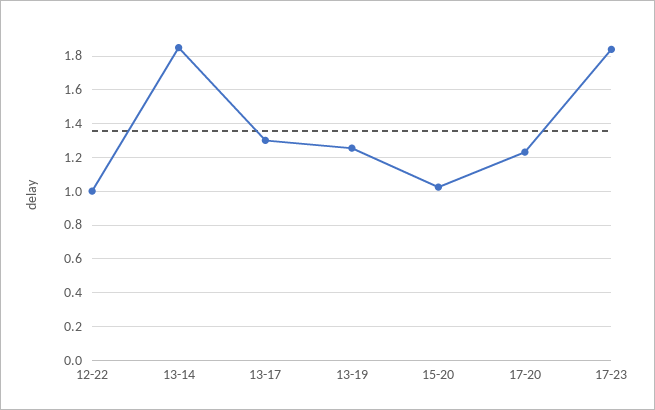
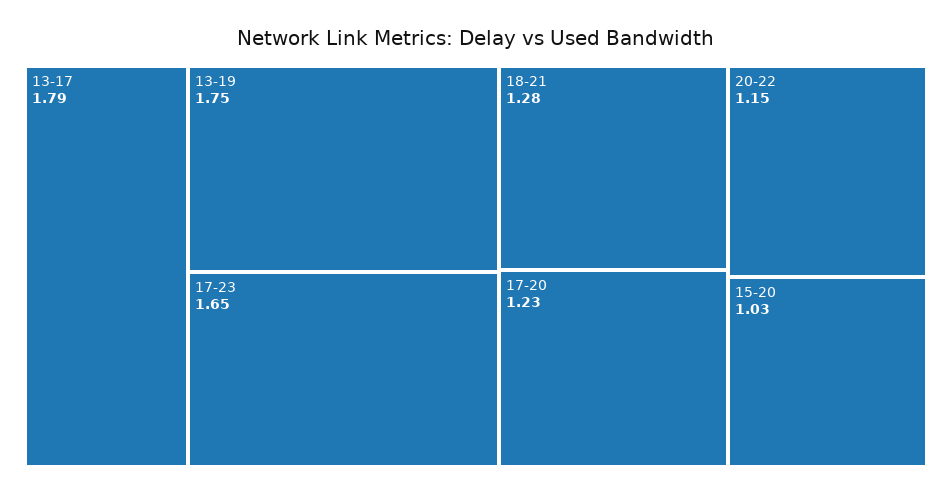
12-22: 1 -> none
13-14: 1.85 -> none
13-17: 1.3 -> 1.79
13-19: 1.25 -> 1.75
17-23: 1.85 -> 1.65
18-21: none -> 1.28
20-22: none -> 1.15

